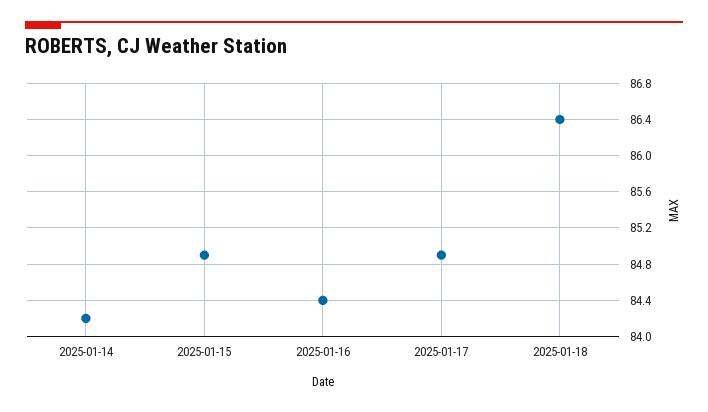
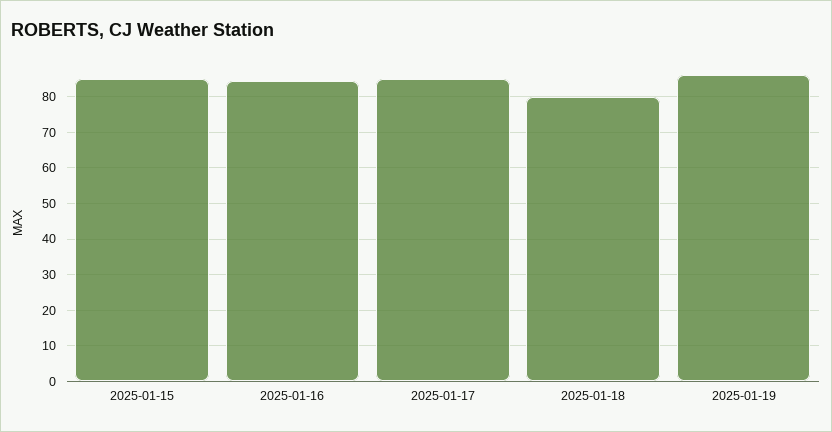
2025-01-14: 84.2 -> none
2025-01-18: 86.4 -> 80
2025-01-19: none -> 86

